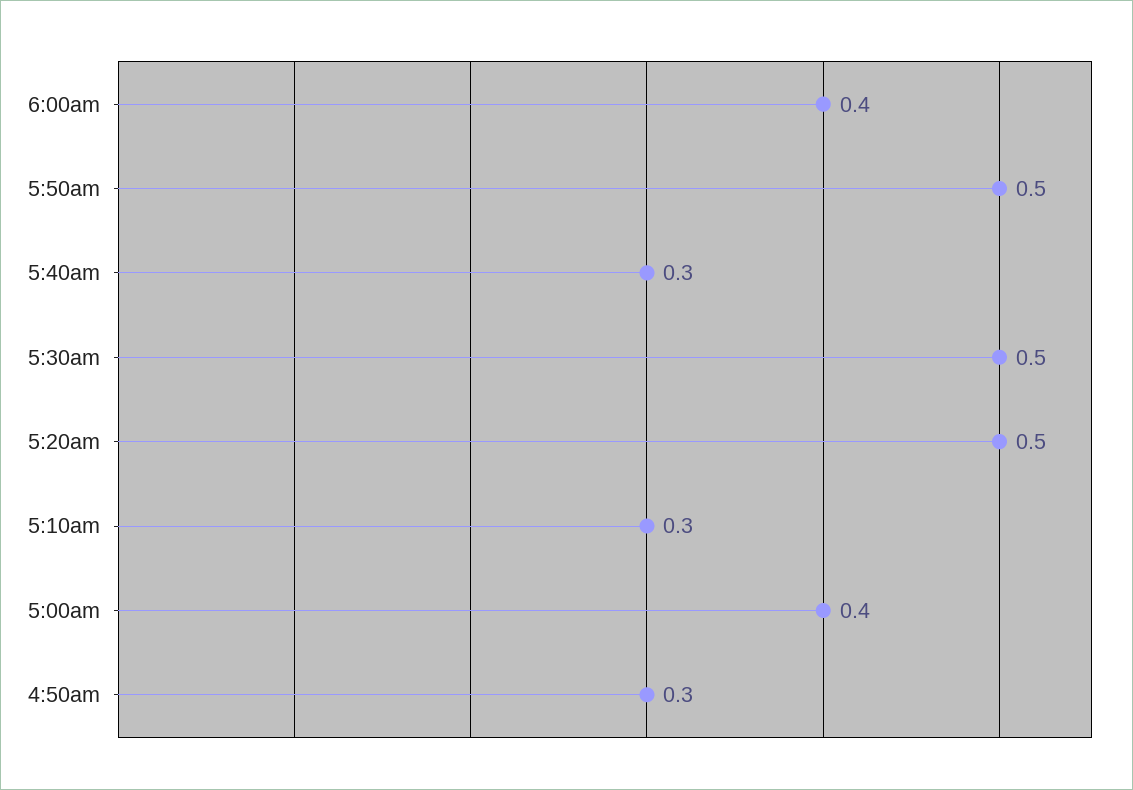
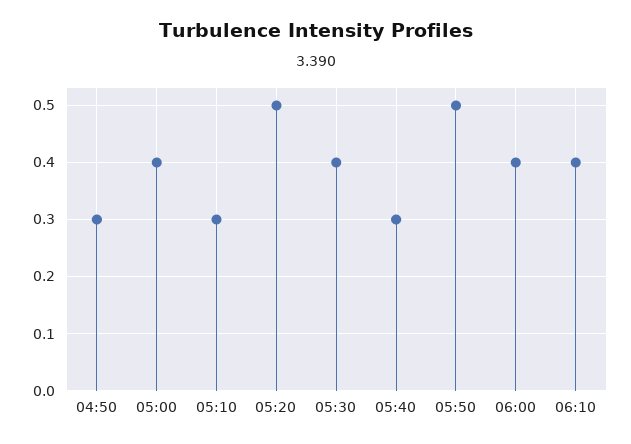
5:30am: 0.5 -> 0.4
06:10: none -> 0.4

